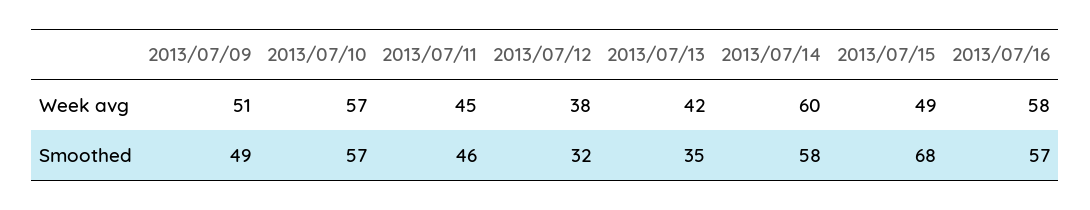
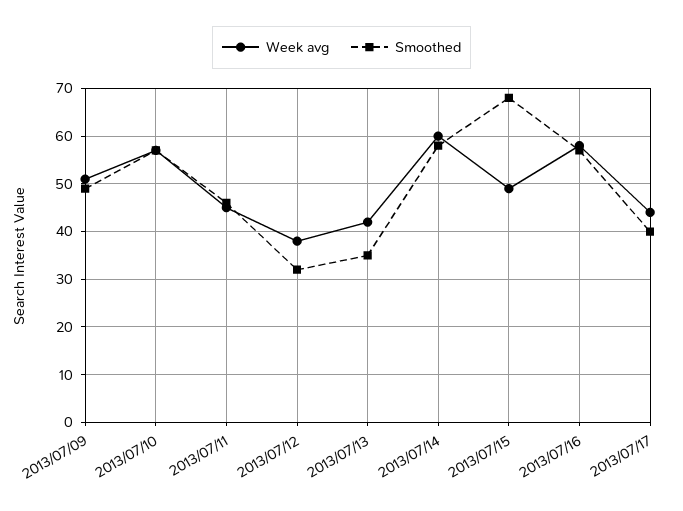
Week avg, 2013/07/17: none -> 45
Smoothed, 2013/07/17: none -> 40

